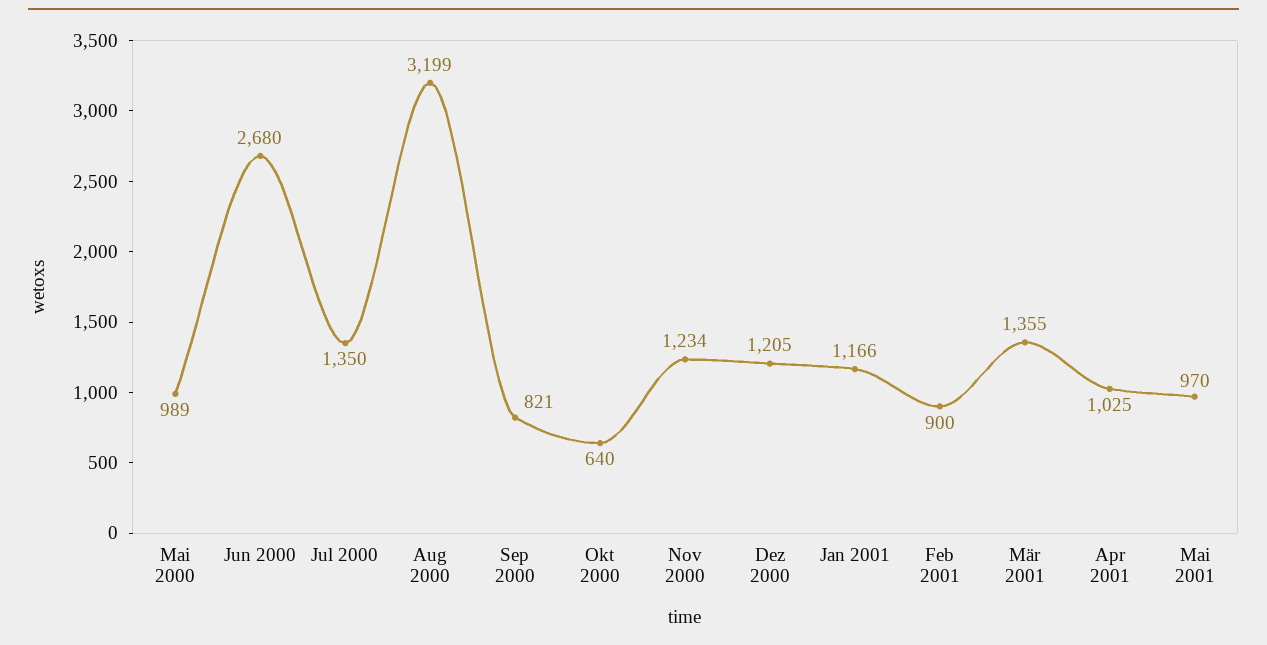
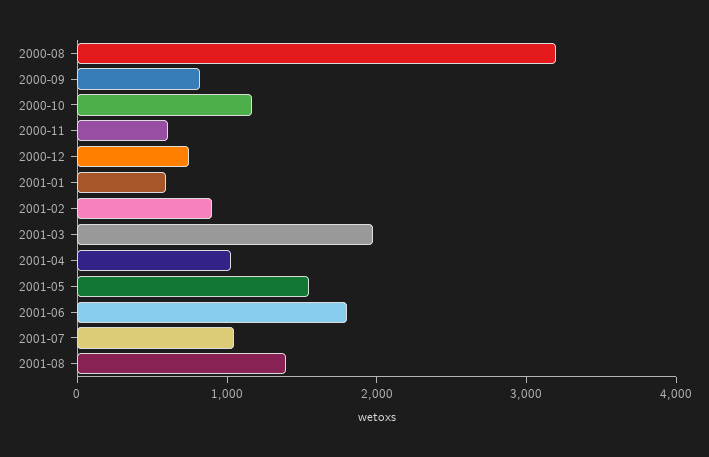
Mai 2000: 989 -> none
Jun 2000: 2680 -> none
Jul 2000: 1350 -> none
Okt 2000: 640 -> 1200
Nov 2000: 1234 -> 600
Dez 2000: 1205 -> 800
Jan 2001: 1166 -> 600
Mär 2001: 1355 -> 2000
Mai 2001: 970 -> 1600
2001-06: none -> 1800
2001-07: none -> 1000
2001-08: none -> 1400

